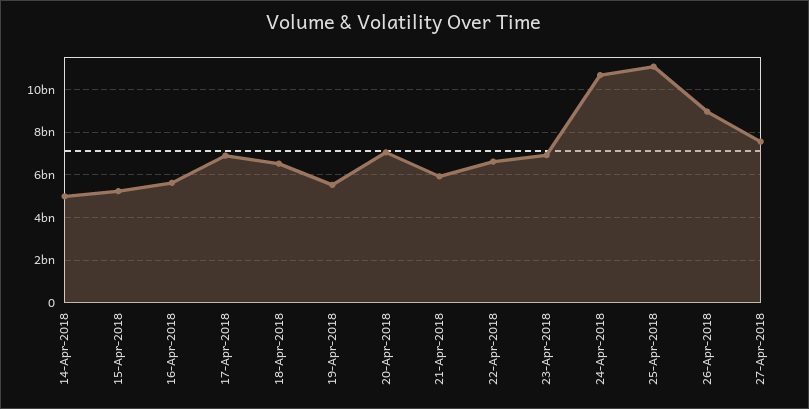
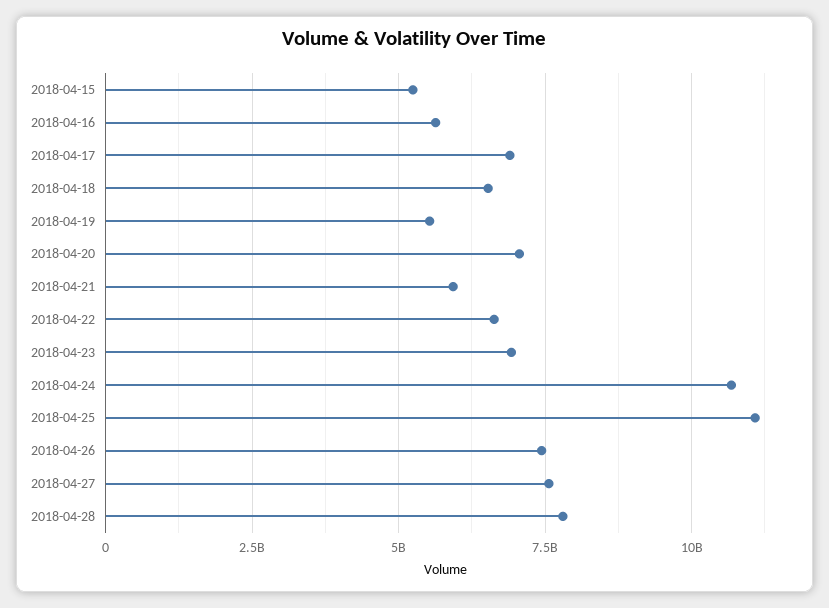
14-Apr-2018: 5000000000 -> none
26-Apr-2018: 9000000000 -> 7500000000
2018-04-28: none -> 7750000000

